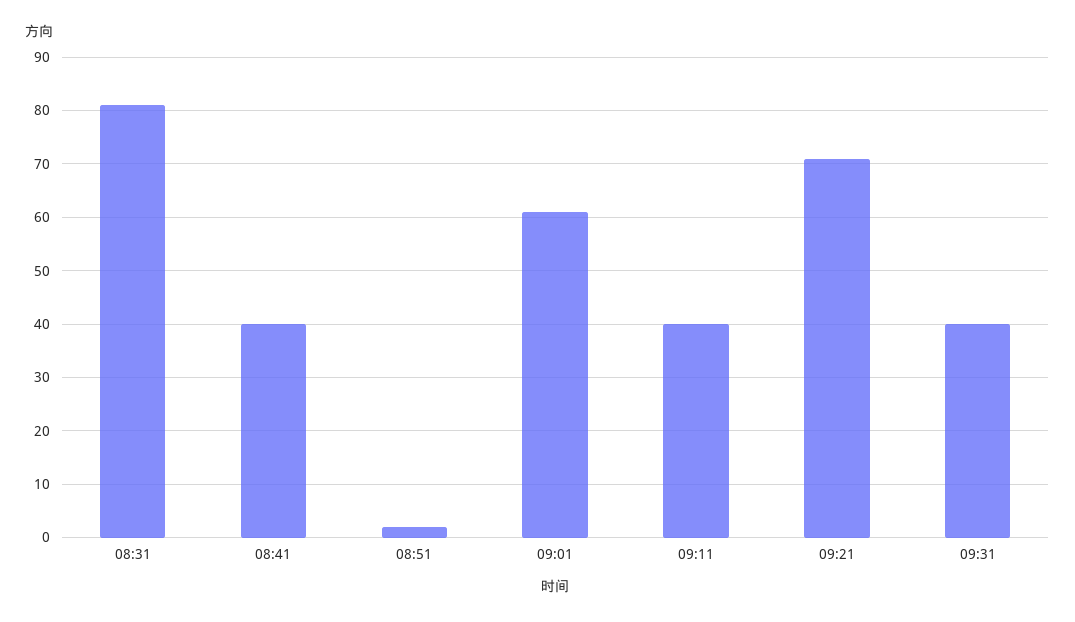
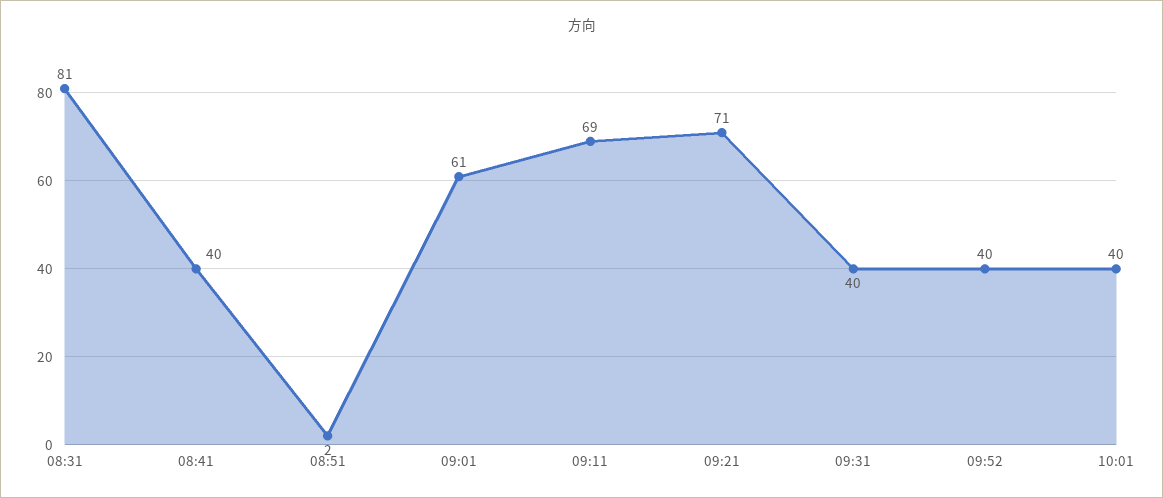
09:11: 40 -> 69
09:52: none -> 40
10:01: none -> 40

